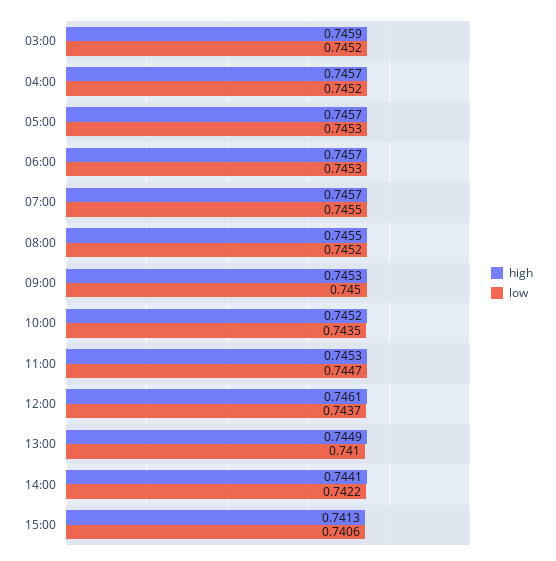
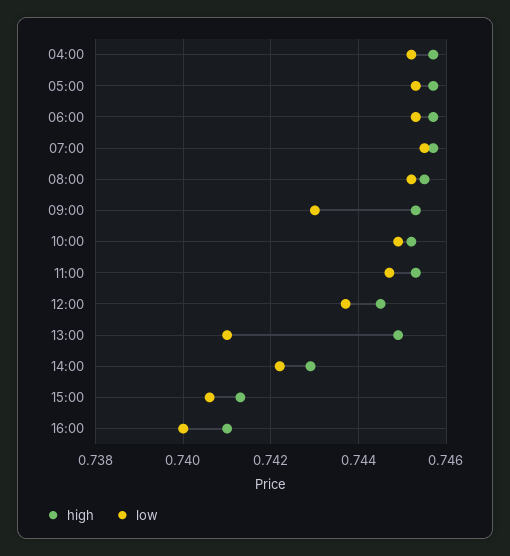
high, 03:00: 0.7459 -> none
low, 03:00: 0.7452 -> none
low, 09:00: 0.745 -> 0.743
low, 10:00: 0.7435 -> 0.745
high, 12:00: 0.7461 -> 0.7445
high, 14:00: 0.7441 -> 0.743
high, 16:00: none -> 0.741
low, 16:00: none -> 0.74

